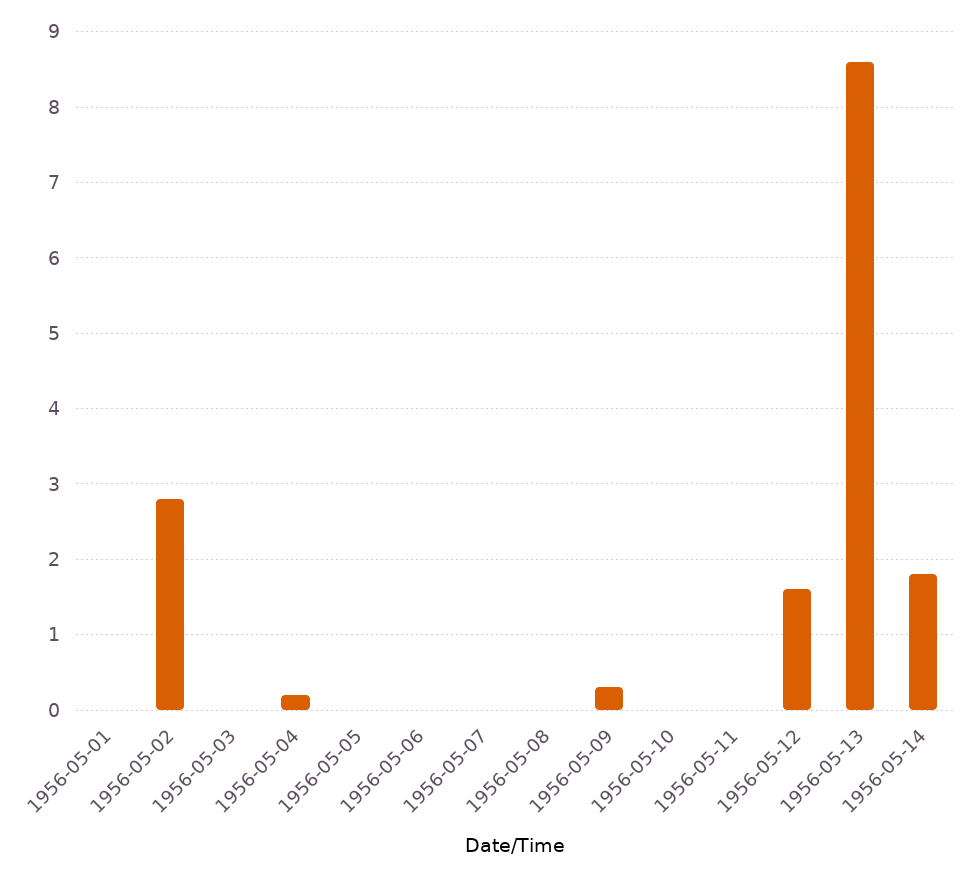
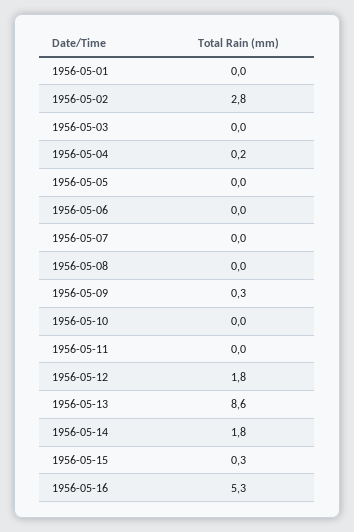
1956-05-12: 1.6 -> 1.8
1956-05-15: none -> 0.3
1956-05-16: none -> 5.3

